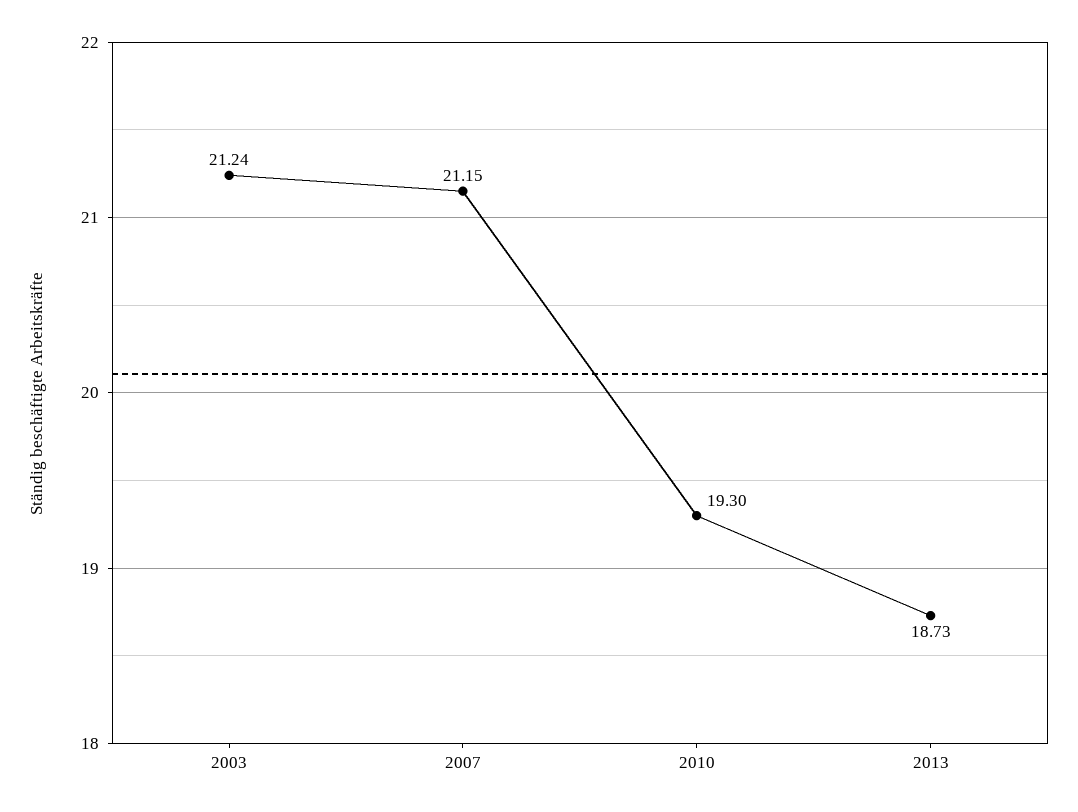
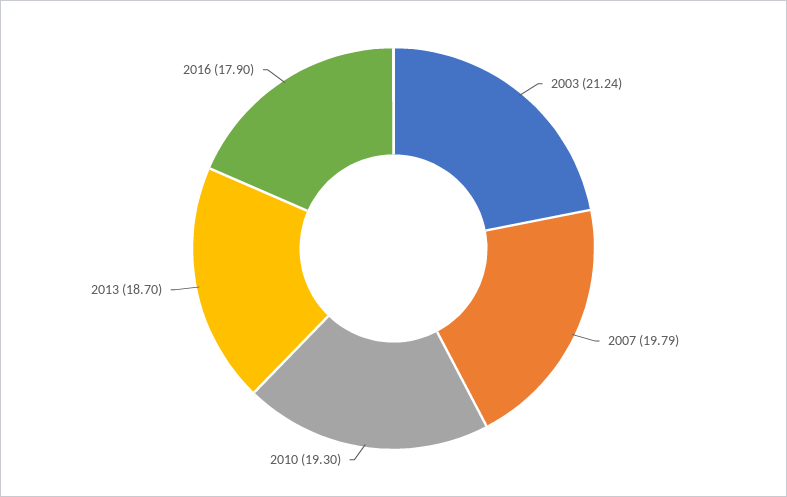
2007: 21.15 -> 19.79
2013: 18.73 -> 18.7
2016: none -> 17.9

